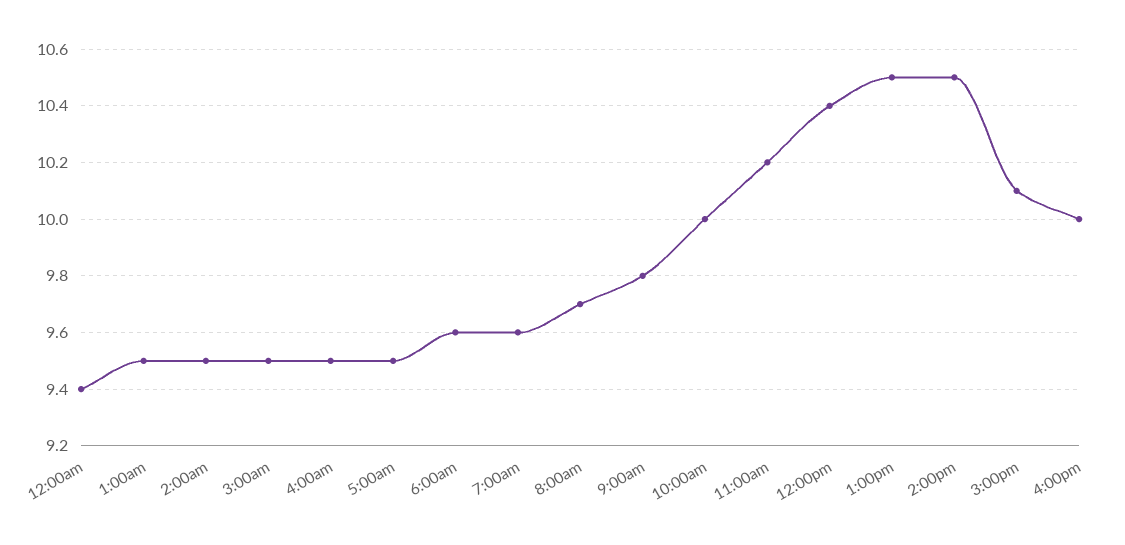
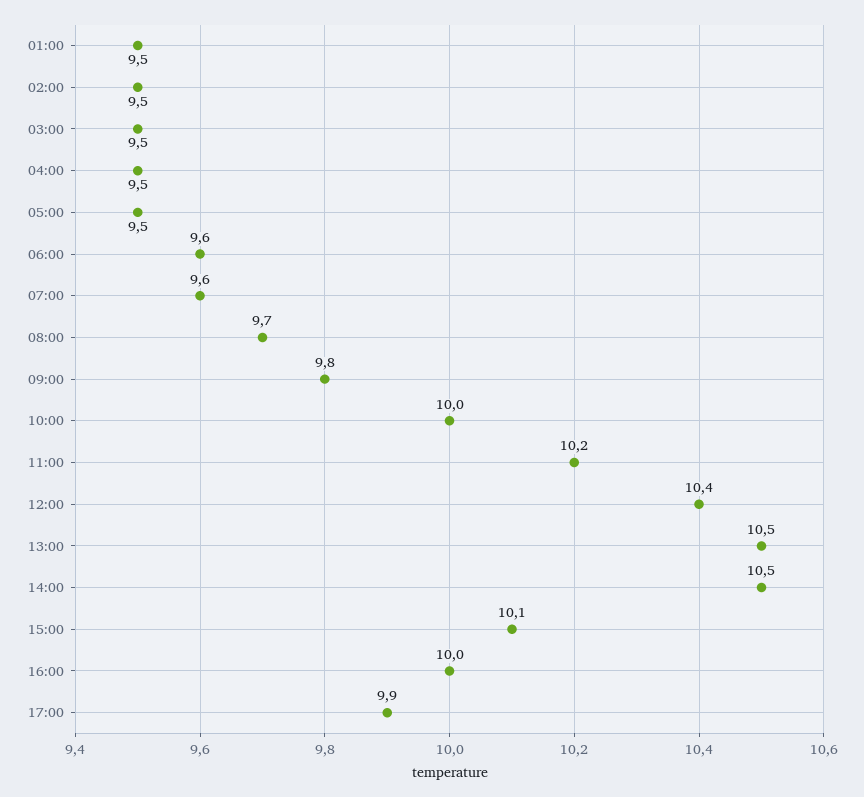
12:00am: 9.4 -> none
17:00: none -> 9.9

